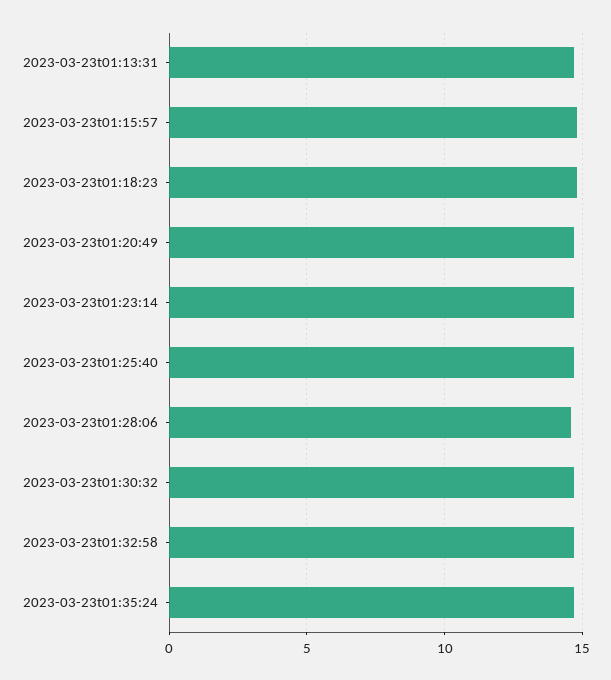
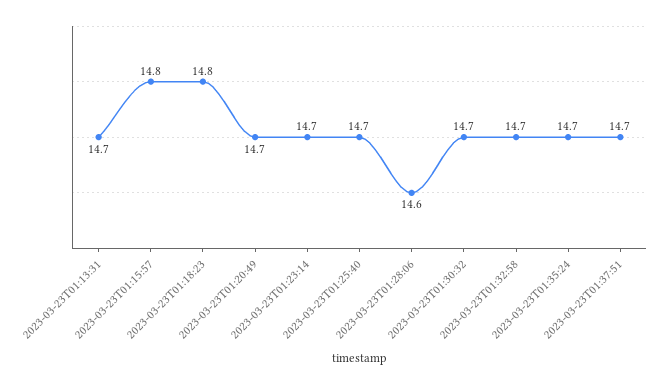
2023-03-23T01:37:51: none -> 14.7

